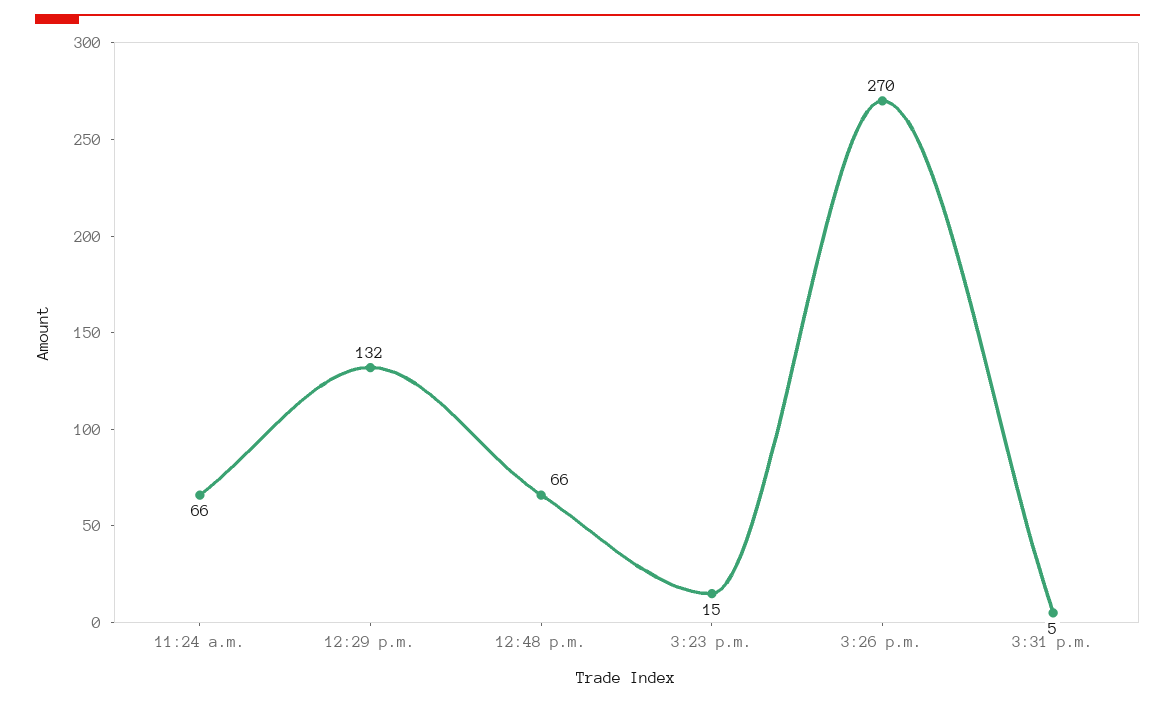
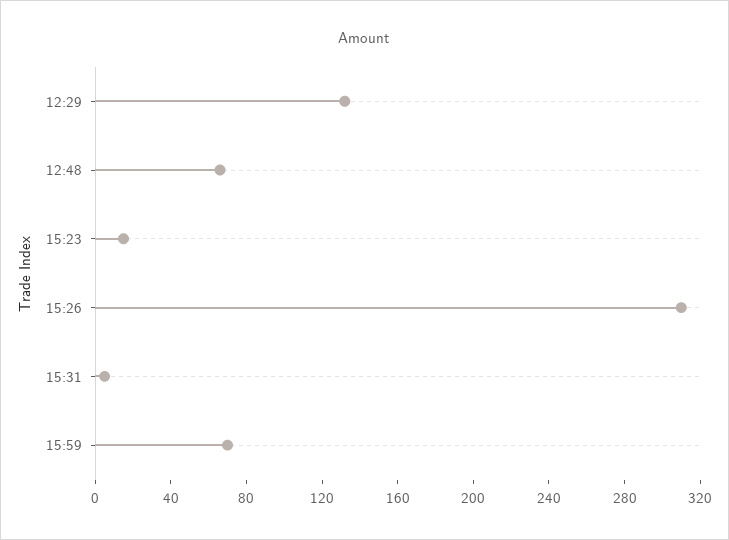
11:24 a.m.: 66 -> none
3:26 p.m.: 270 -> 310
15:59: none -> 70

